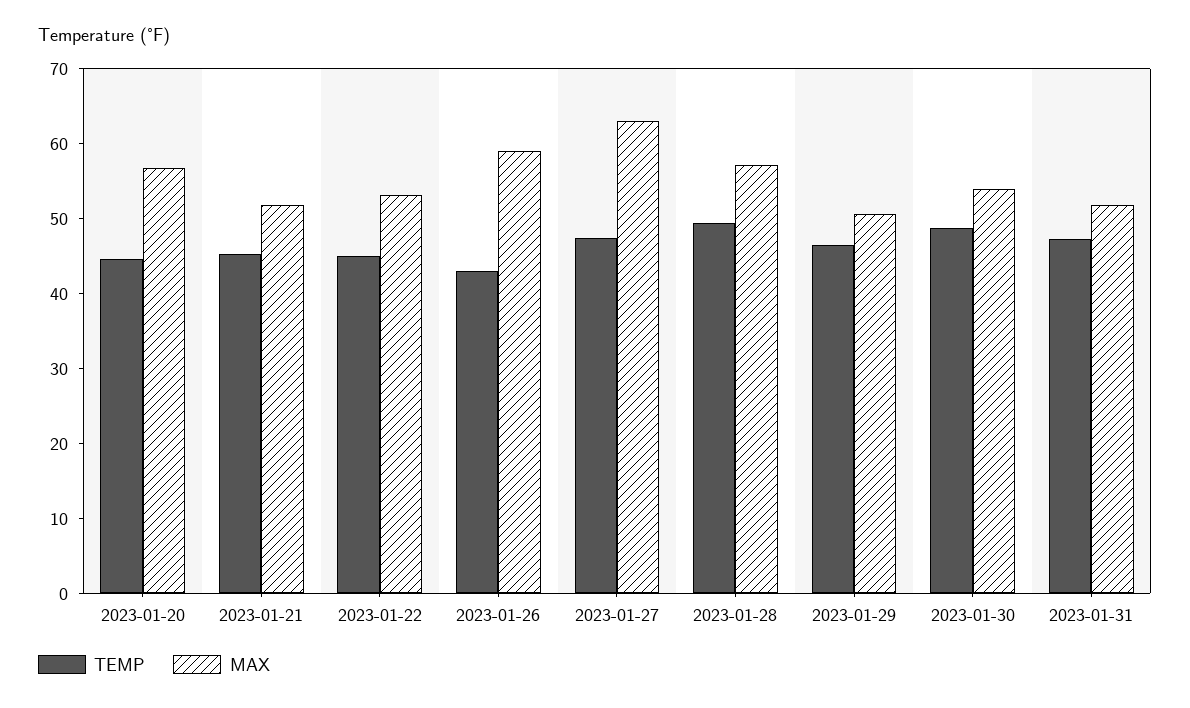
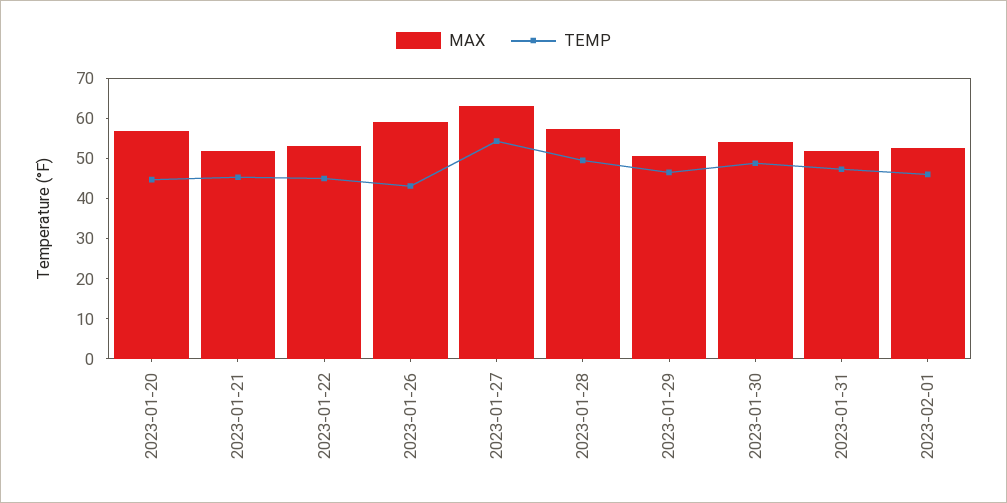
TEMP, 2023-01-27: 48 -> 54
MAX, 2023-02-01: none -> 52
TEMP, 2023-02-01: none -> 46

